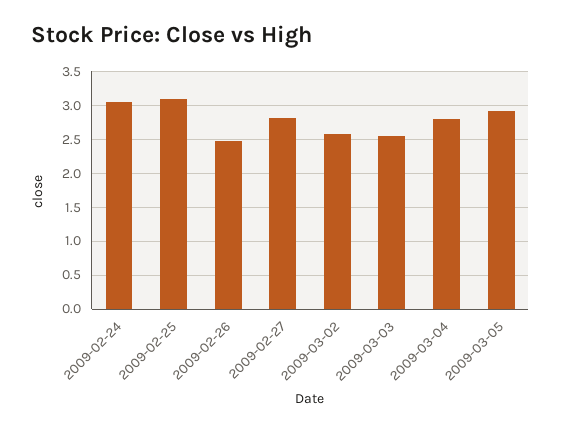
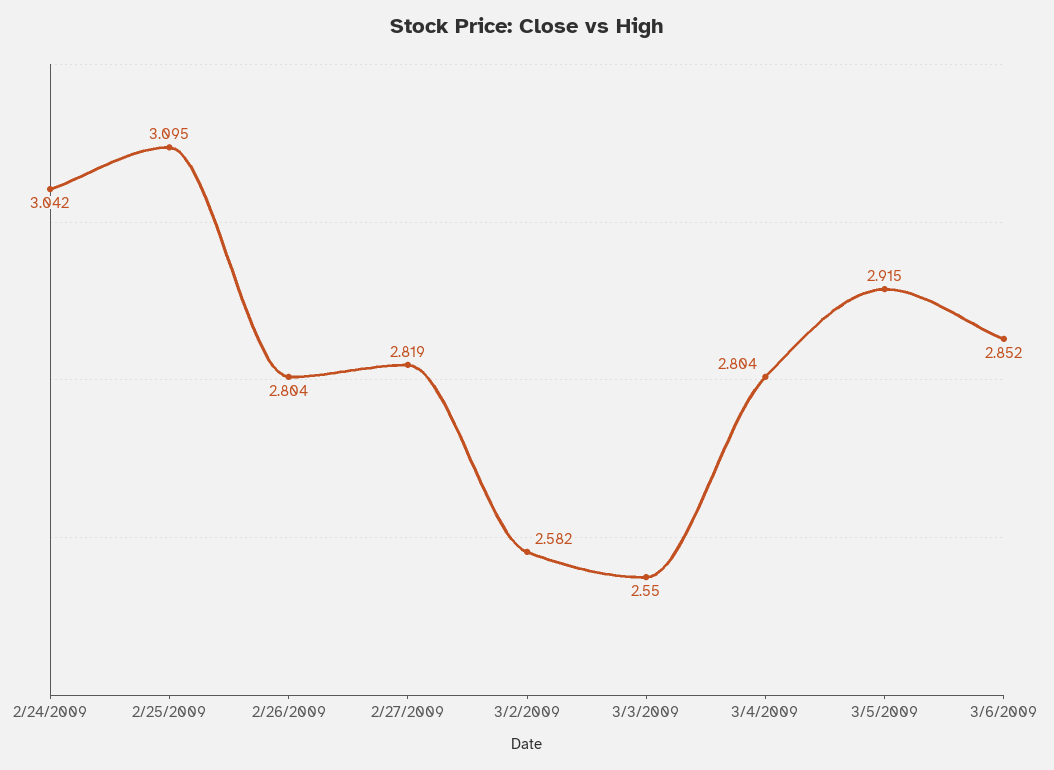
2009-02-26: 2.5 -> 2.804
3/6/2009: none -> 2.852

